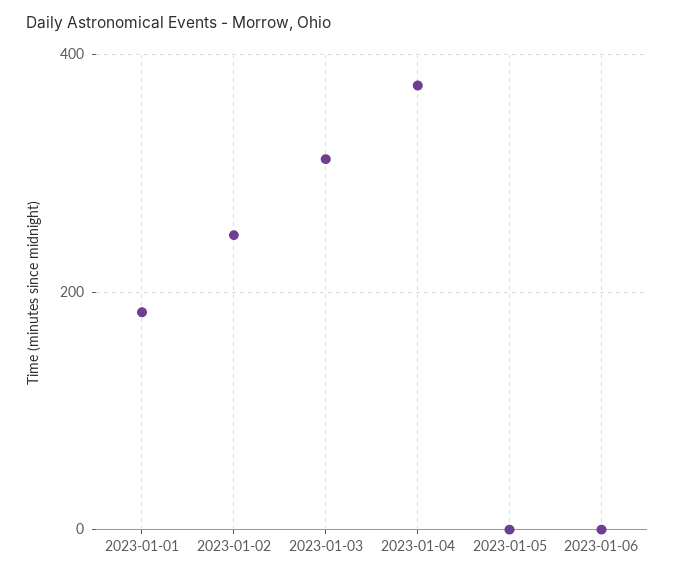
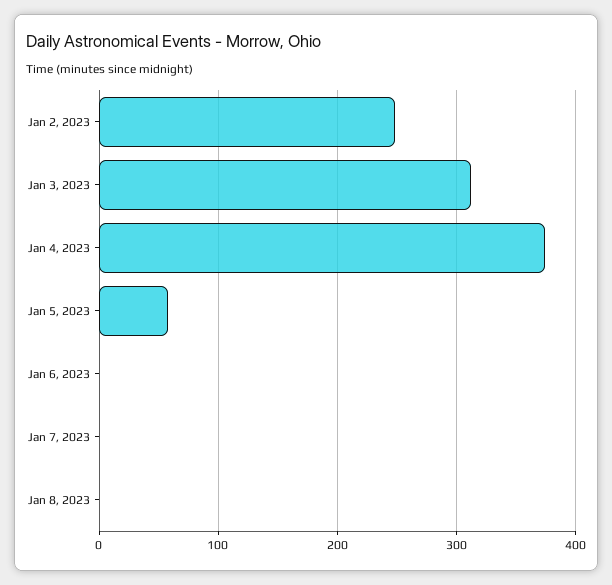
2023-01-01: 180 -> none
2023-01-05: 0 -> 60
Jan 7, 2023: none -> 0
Jan 8, 2023: none -> 0

